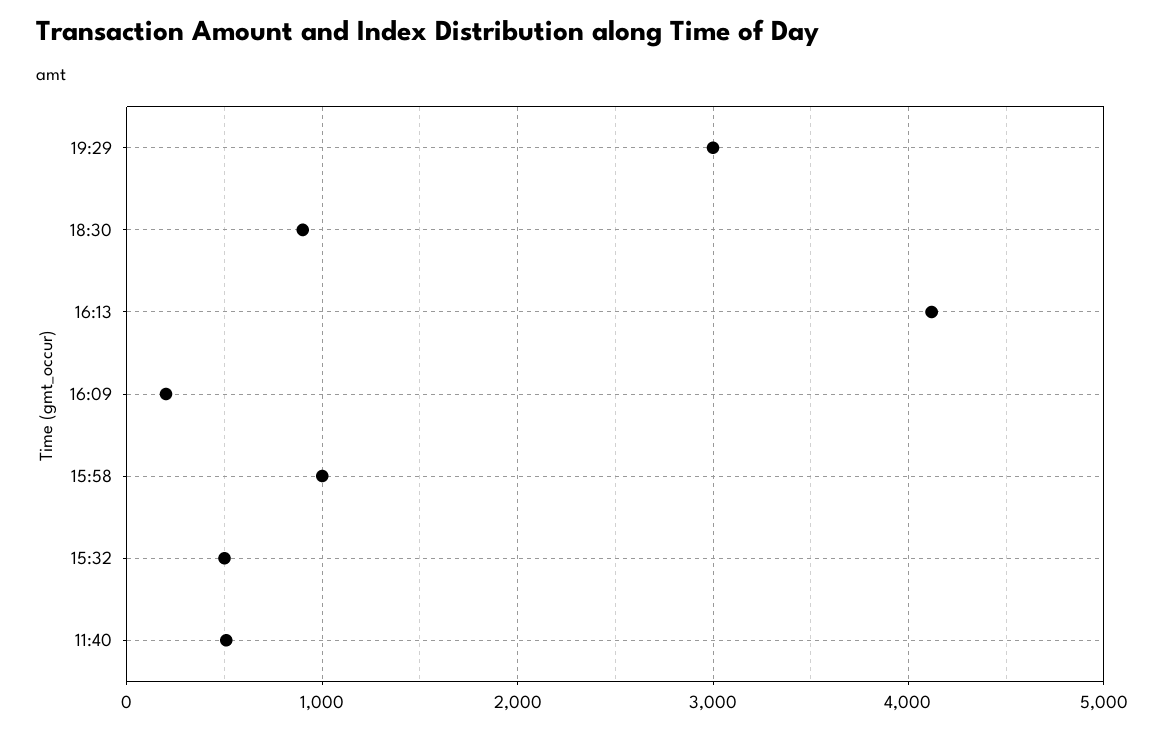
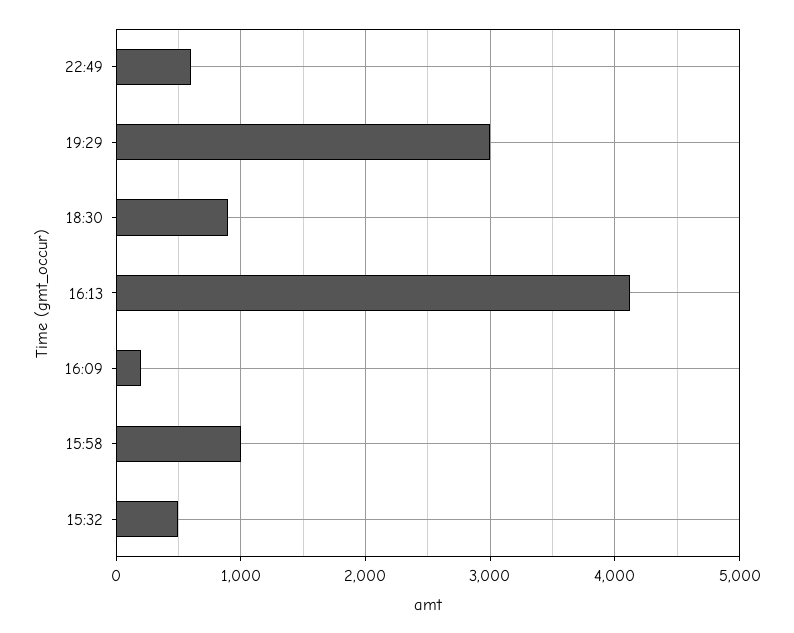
11:40: 500 -> none
22:49: none -> 600

